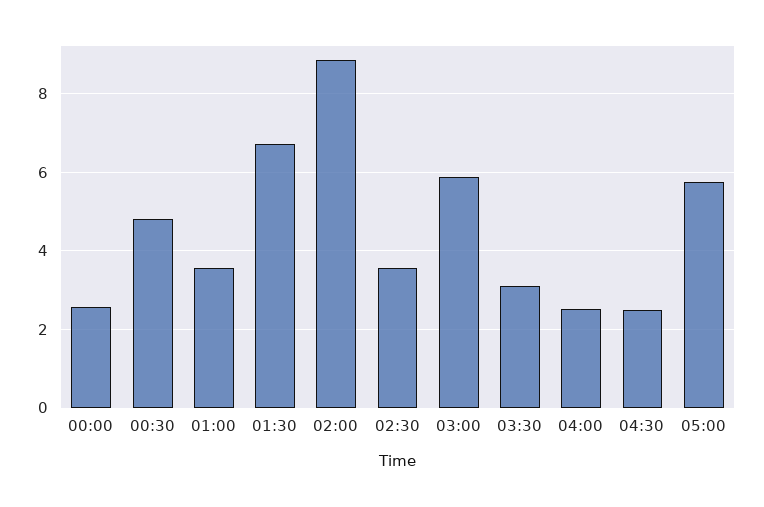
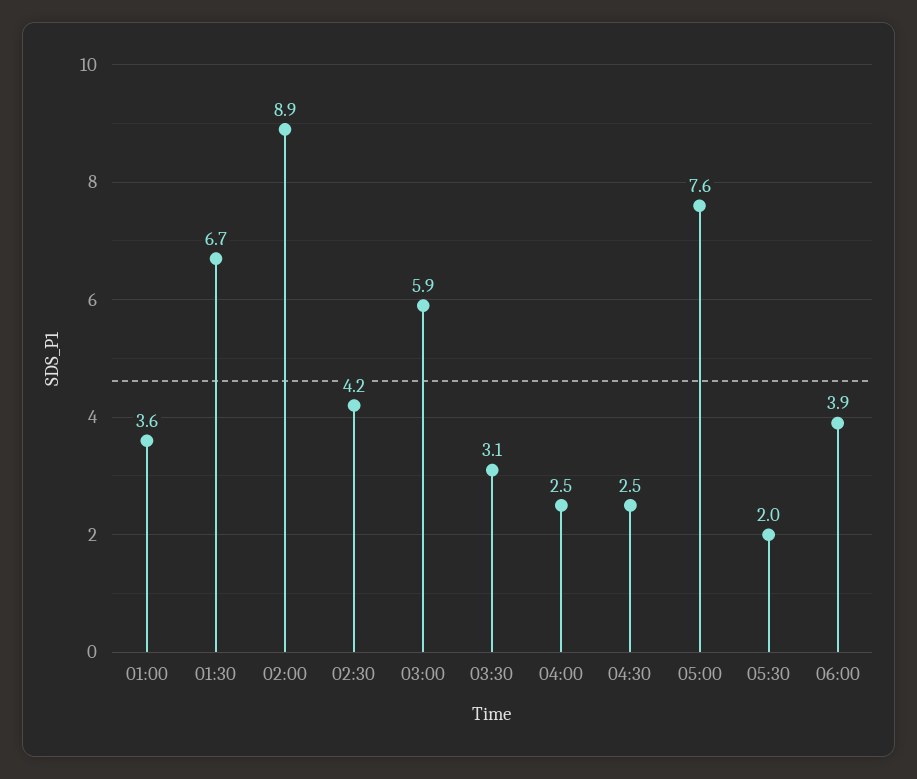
00:00: 2.6 -> none
00:30: 4.8 -> none
02:30: 3.6 -> 4.2
05:00: 5.8 -> 7.6
05:30: none -> 2
06:00: none -> 3.9

